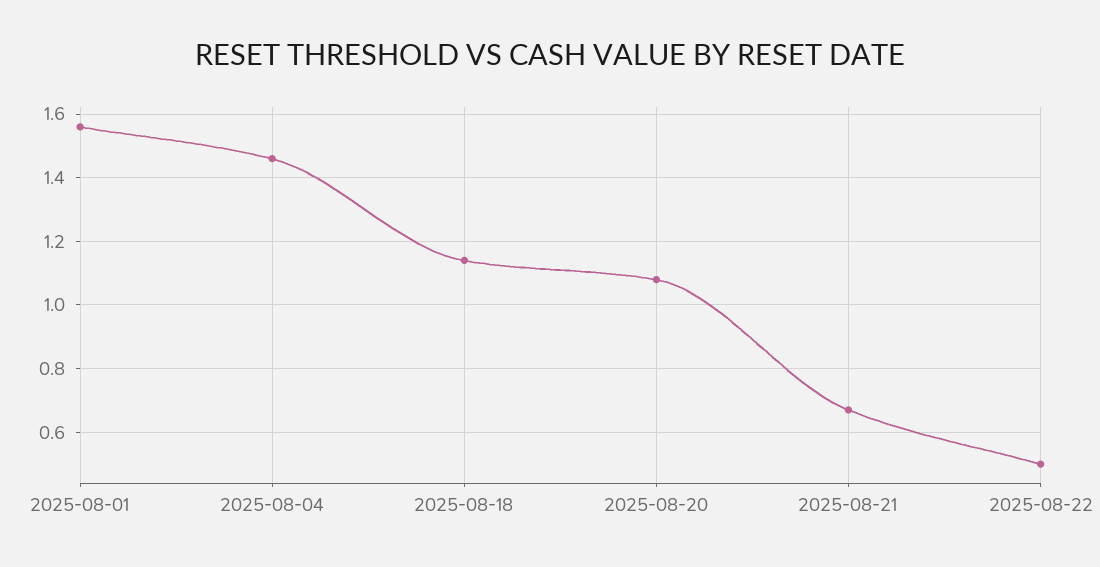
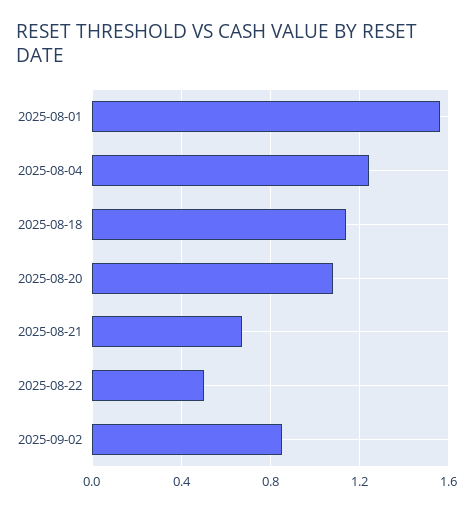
2025-08-04: 1.45 -> 1.25
2025-09-02: none -> 0.85

